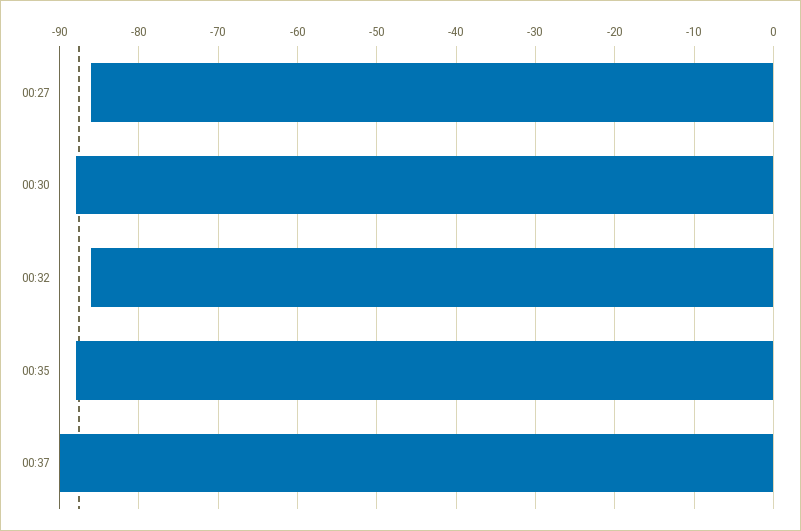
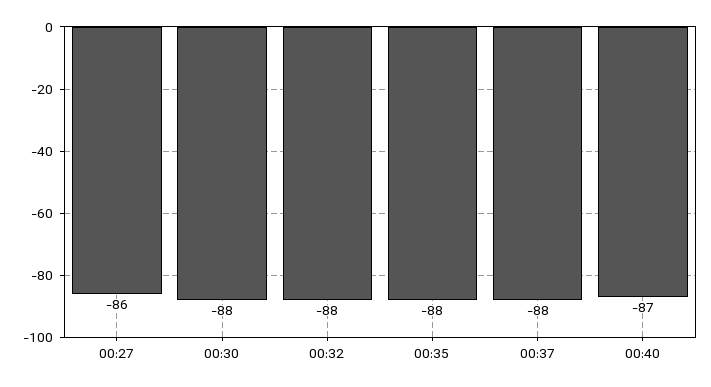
00:32: -86 -> -88
00:37: -90 -> -88
00:40: none -> -87

